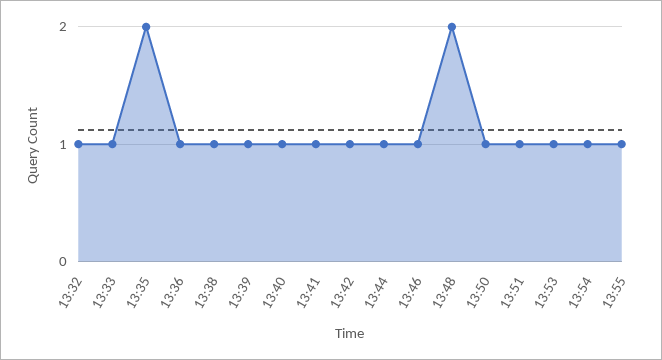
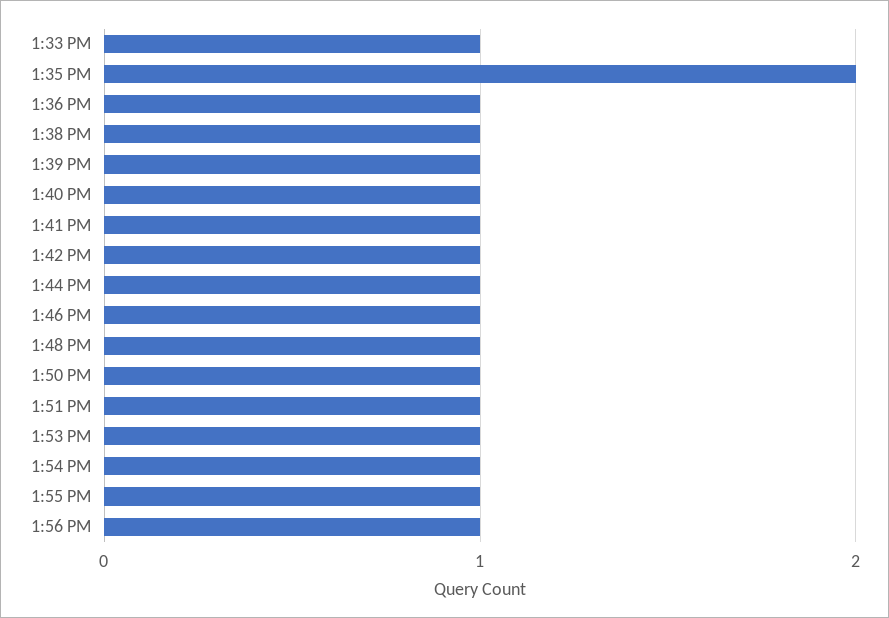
13:32: 1 -> none
13:48: 2 -> 1
1:56 PM: none -> 1

